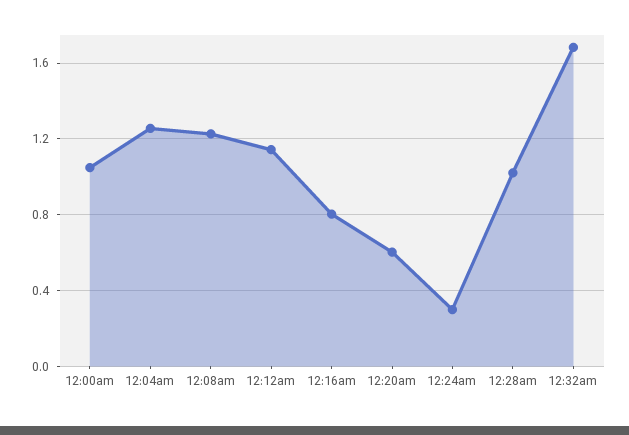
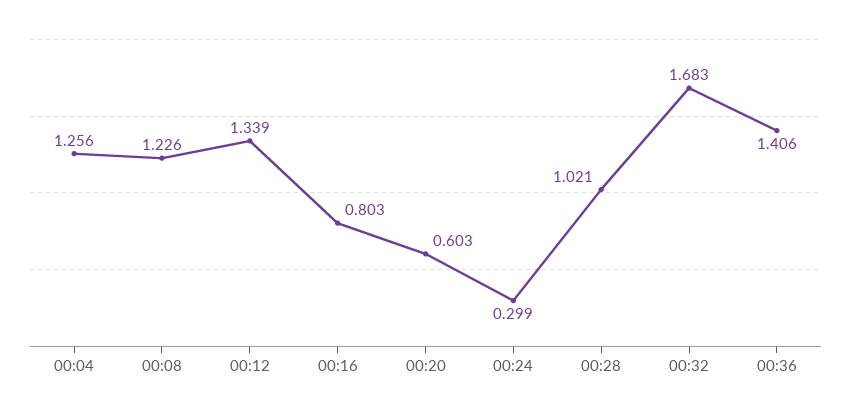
12:00am: 1.05 -> none
12:12am: 1.15 -> 1.339
00:36: none -> 1.406

